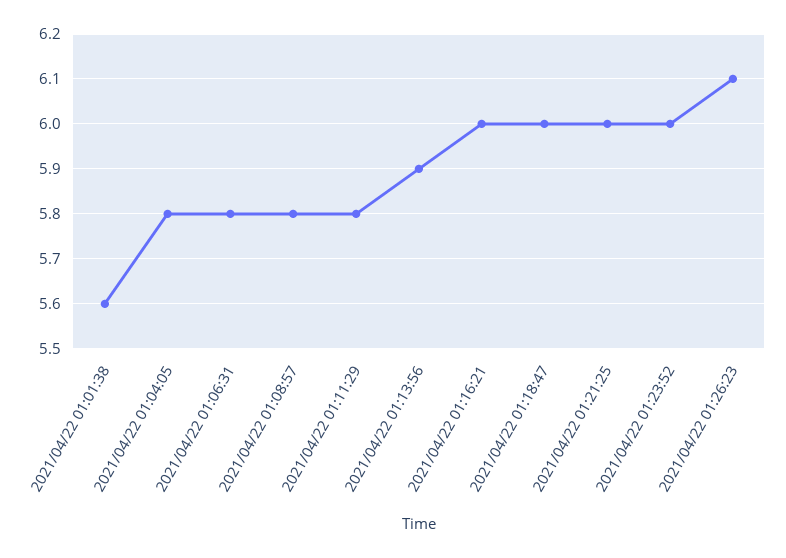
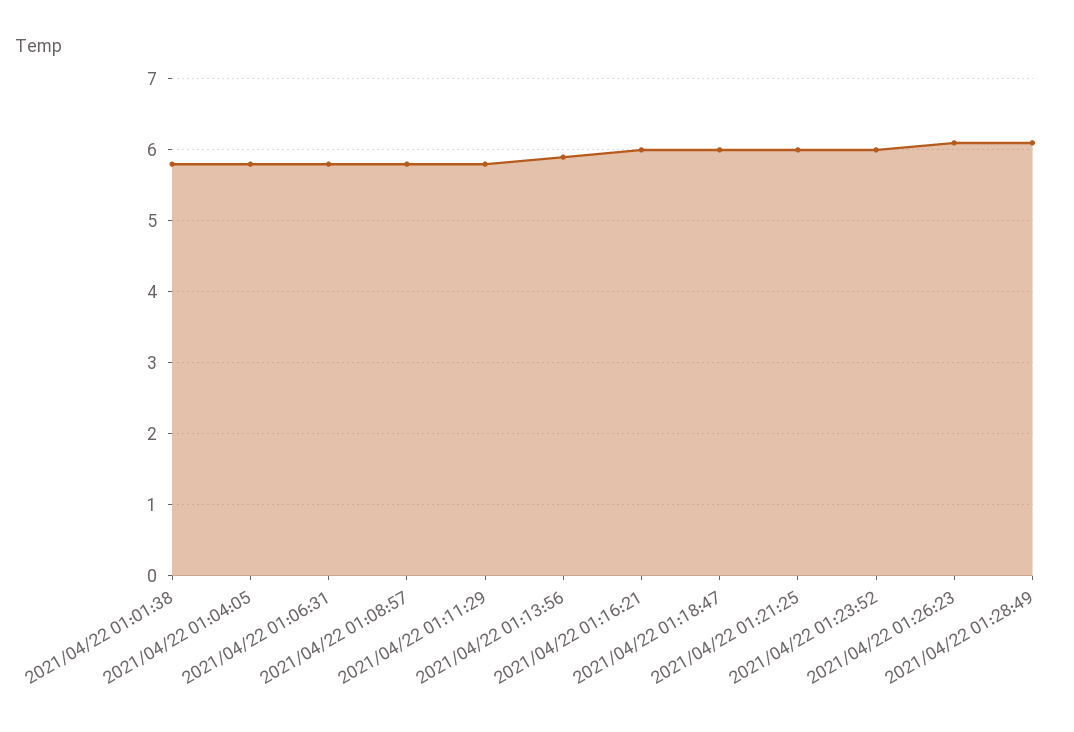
2021/04/22 01:01:38: 5.6 -> 5.8
2021/04/22 01:28:49: none -> 6.1

